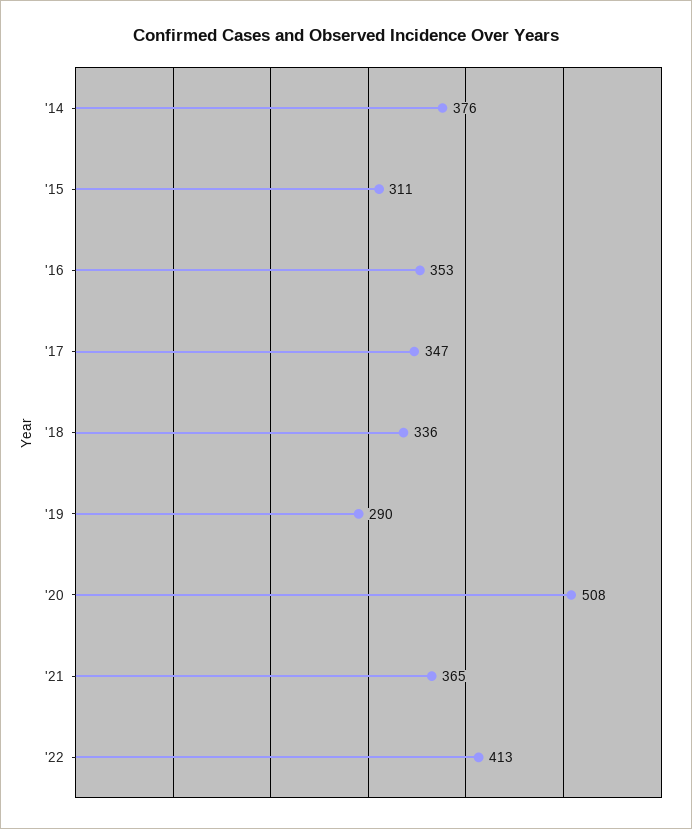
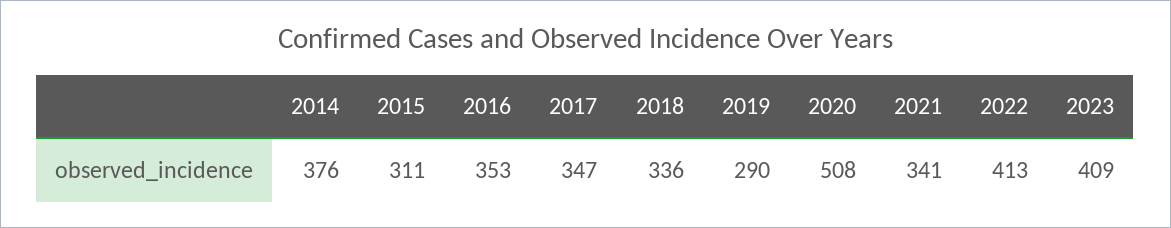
'21: 365 -> 341
2023: none -> 409

